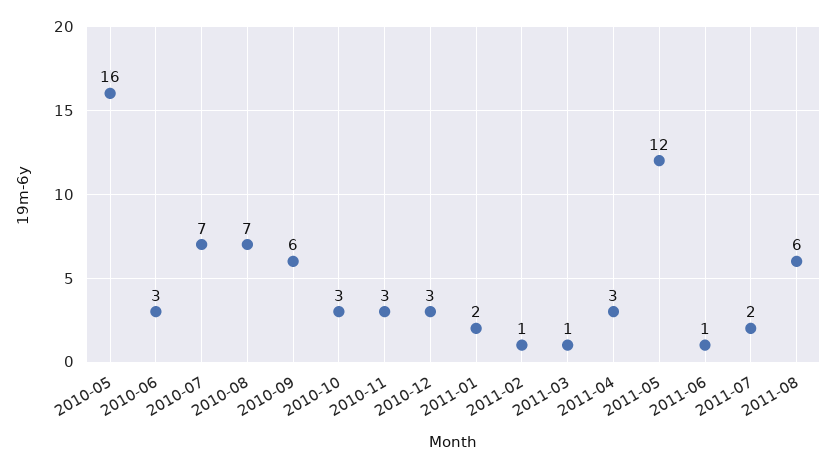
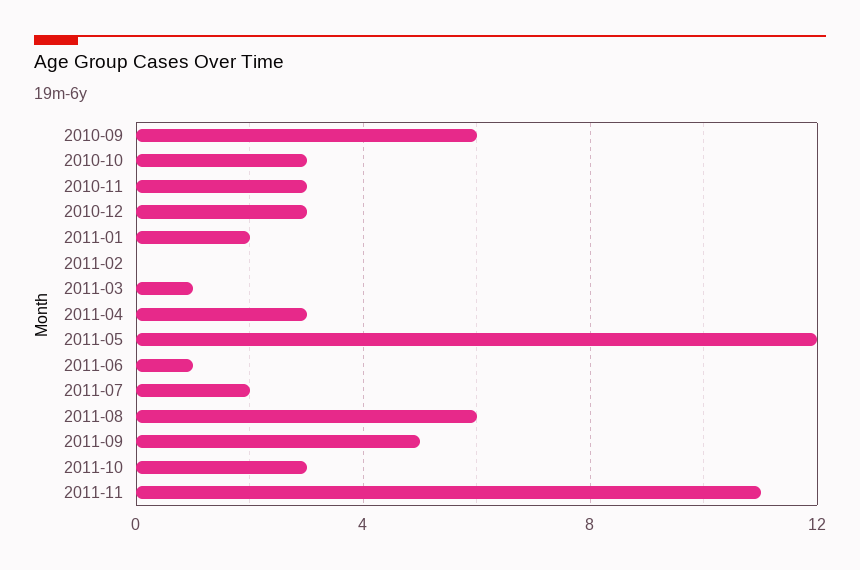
2010-05: 16 -> none
2010-06: 3 -> none
2010-07: 7 -> none
2010-08: 7 -> none
2011-02: 1 -> 0
2011-09: none -> 5
2011-10: none -> 3
2011-11: none -> 11

